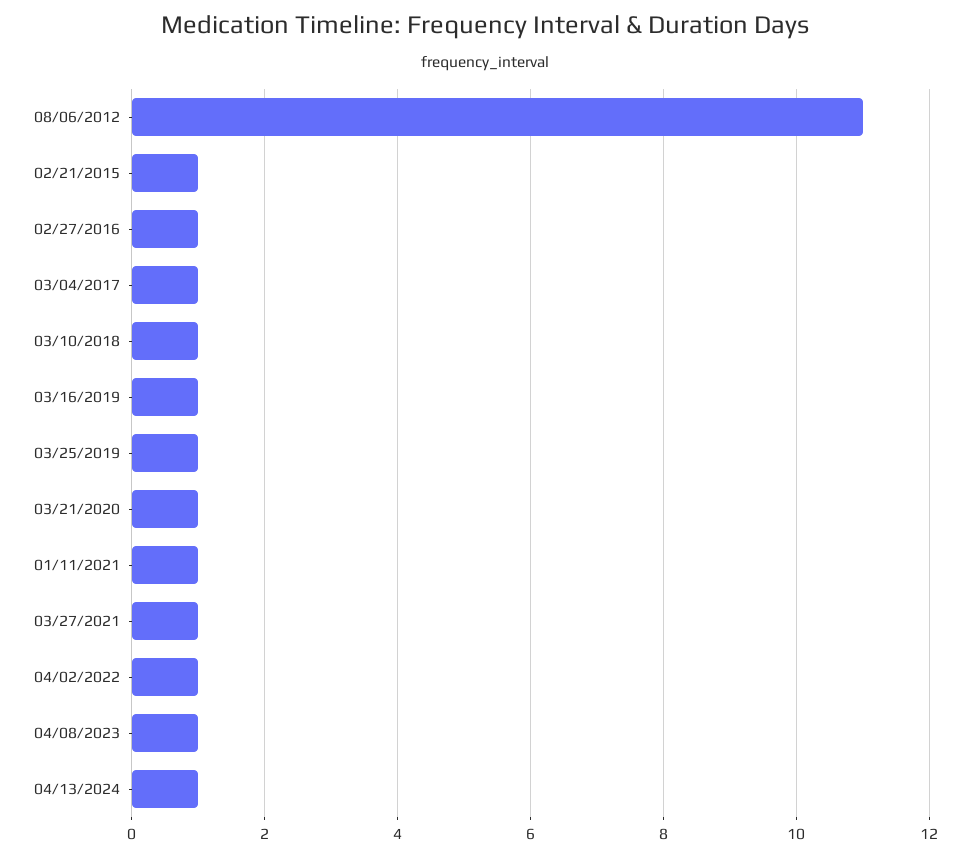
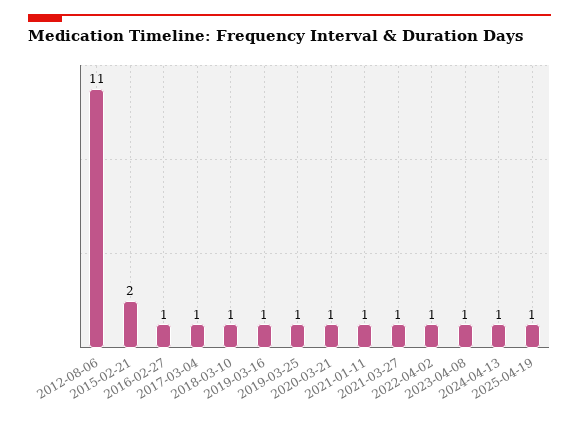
02/21/2015: 1 -> 2
2025-04-19: none -> 1

